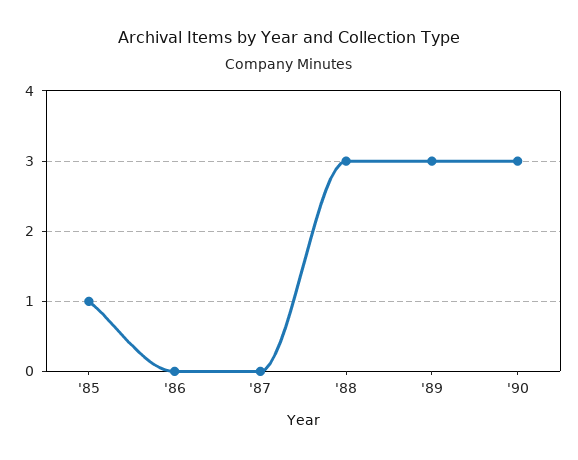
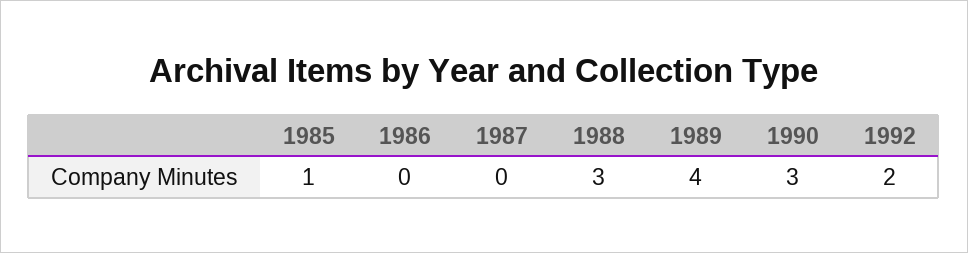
'89: 3 -> 4
1992: none -> 2

